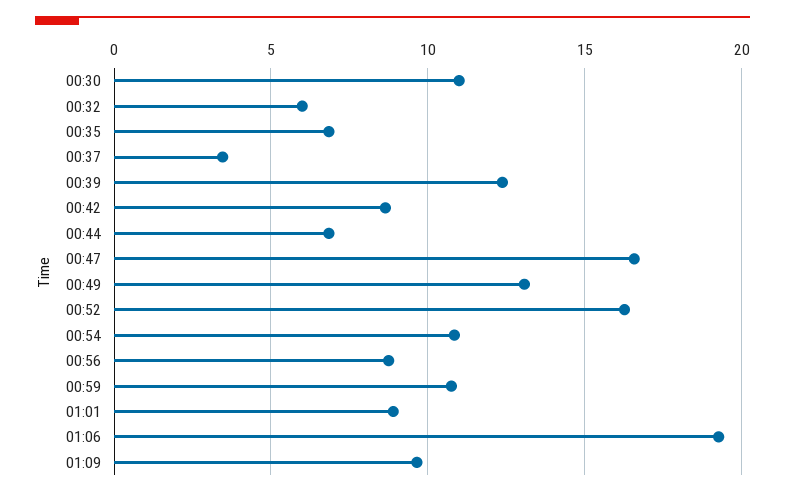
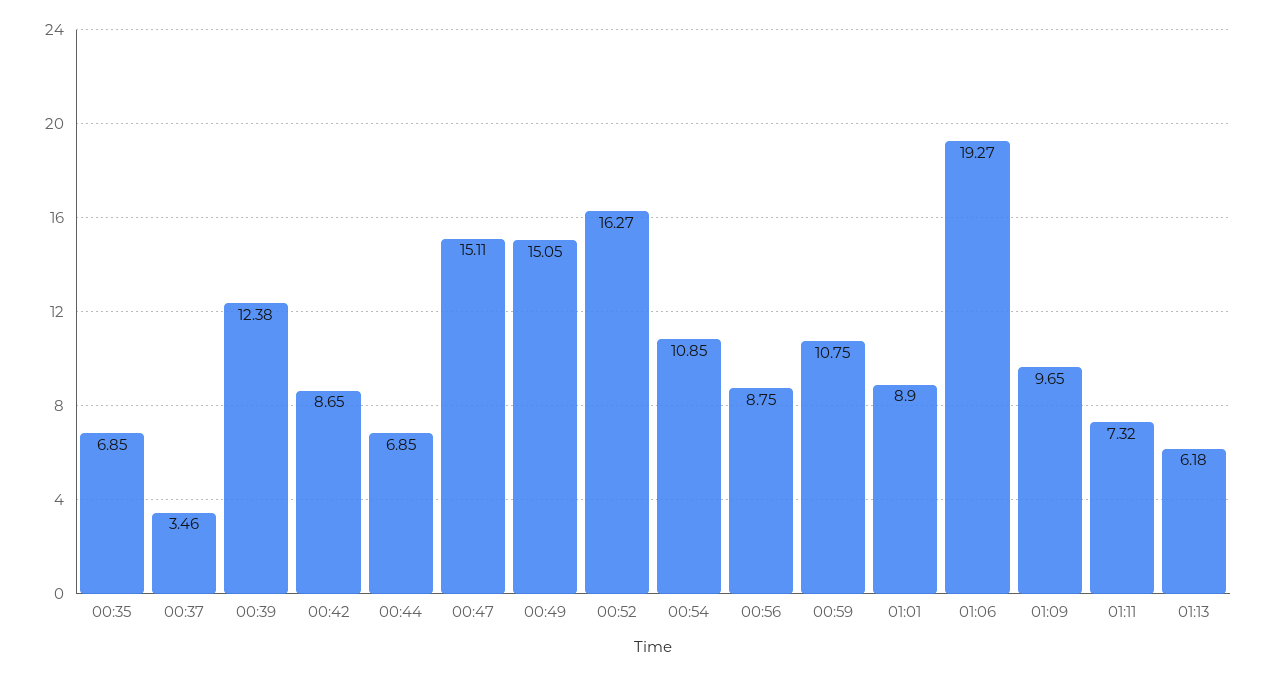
00:30: 11 -> none
00:32: 6 -> none
00:47: 16.5 -> 15.11
00:49: 13 -> 15.05
01:11: none -> 7.32
01:13: none -> 6.18

